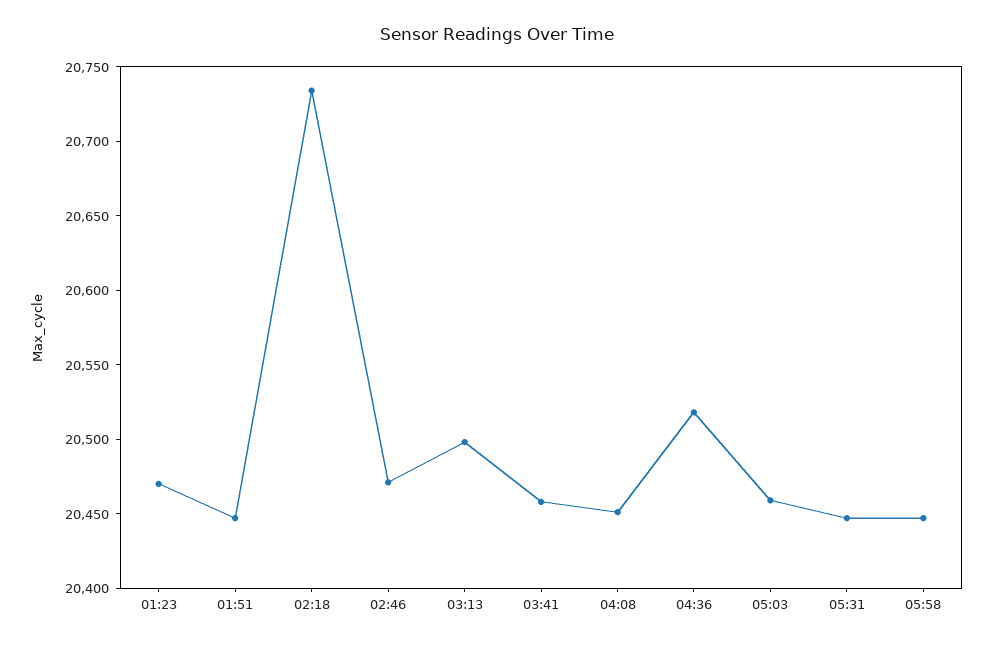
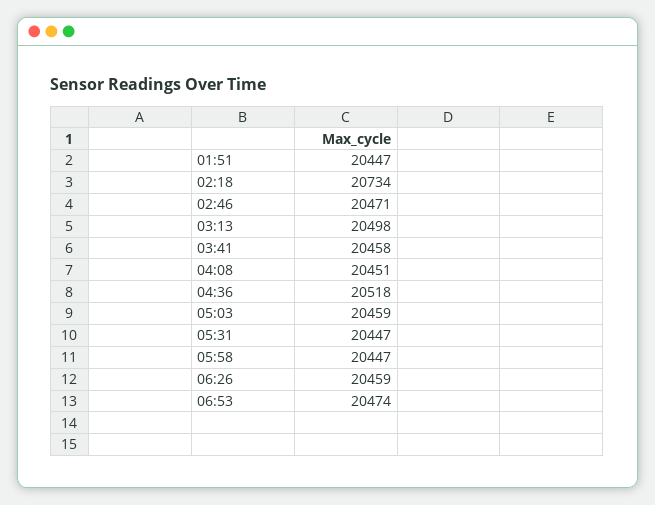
01:23: 20470 -> none
06:26: none -> 20459
06:53: none -> 20474

